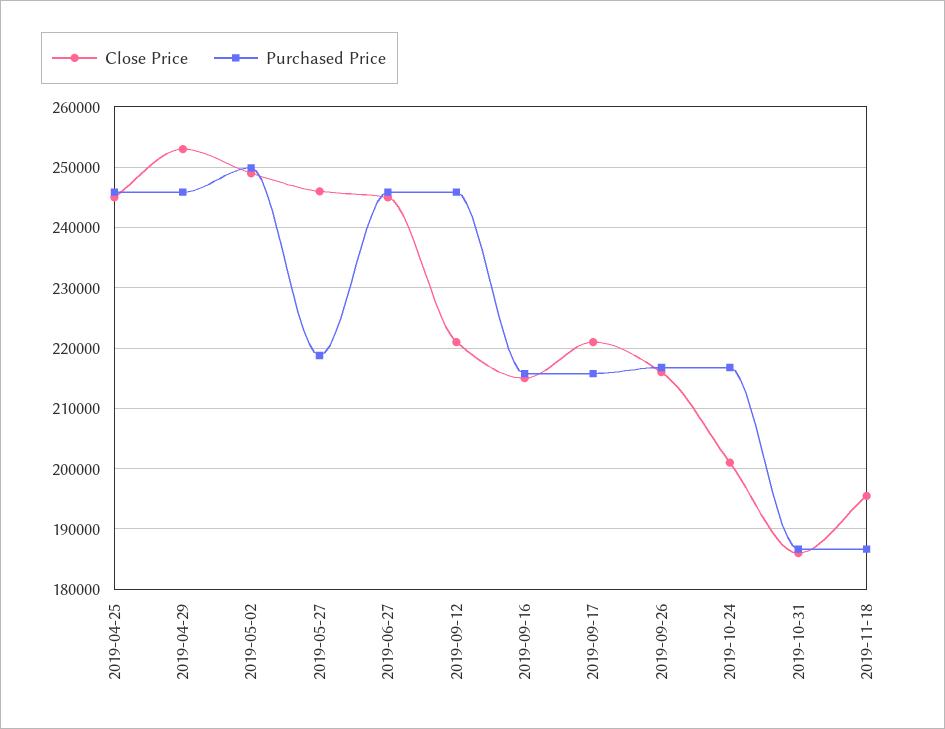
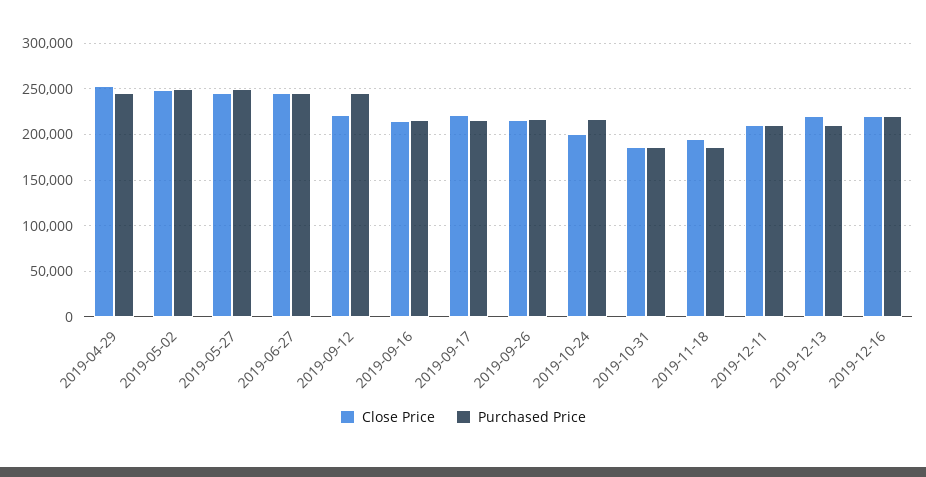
Close Price, 2019-04-25: 245000 -> none
Purchased Price, 2019-04-25: 246000 -> none
Purchased Price, 2019-05-27: 219000 -> 250000
Close Price, 2019-12-11: none -> 210000
Purchased Price, 2019-12-11: none -> 210000
Close Price, 2019-12-13: none -> 220000
Purchased Price, 2019-12-13: none -> 210000
Close Price, 2019-12-16: none -> 220000
Purchased Price, 2019-12-16: none -> 220000

